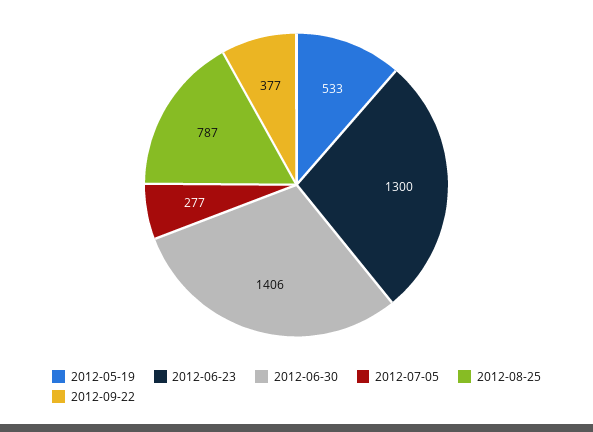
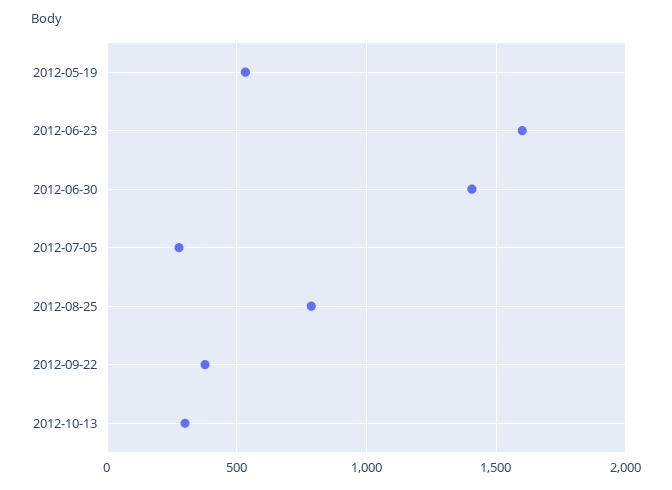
2012-06-23: 1300 -> 1600
2012-10-13: none -> 300

